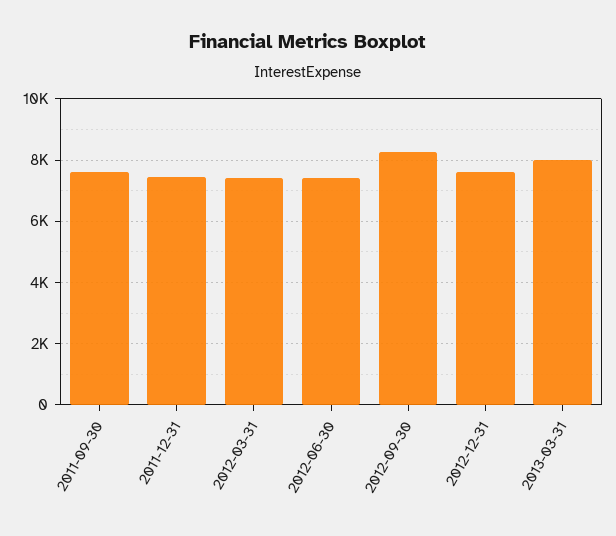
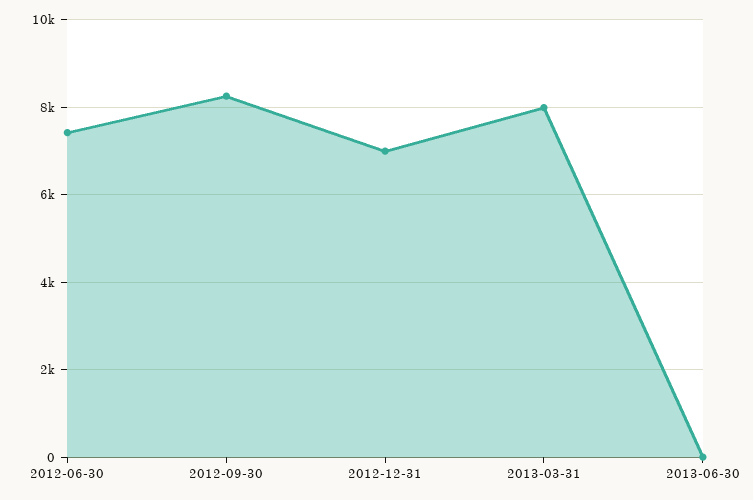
2011-09-30: 7600 -> none
2011-12-31: 7400 -> none
2012-03-31: 7400 -> none
2012-12-31: 7600 -> 7000
2013-06-30: none -> 0

